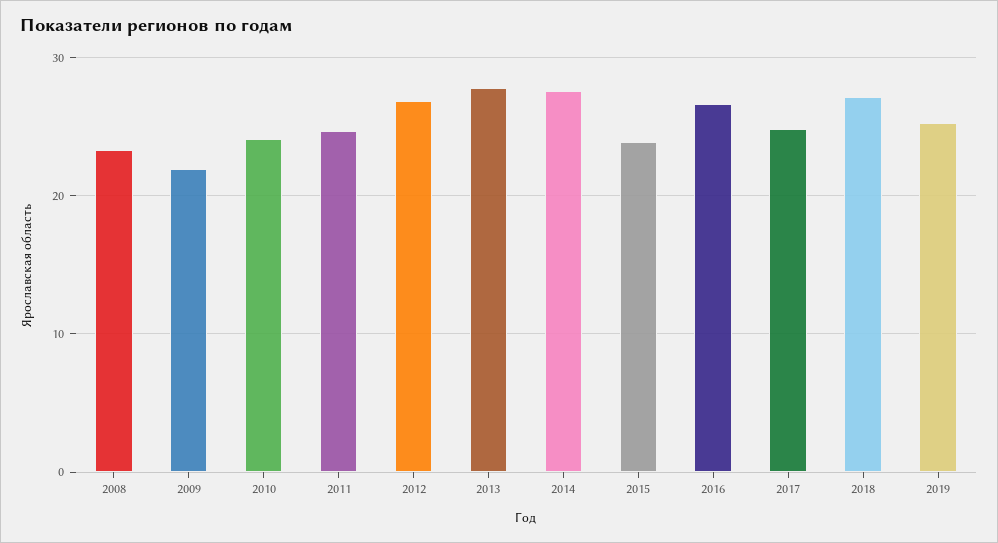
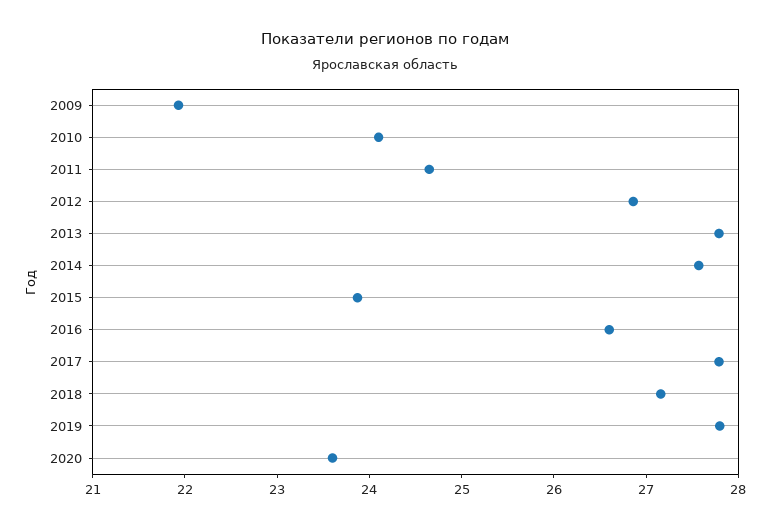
2008: 23 -> none
2017: 25 -> 27.8
2019: 25 -> 27.8
2020: none -> 23.6

